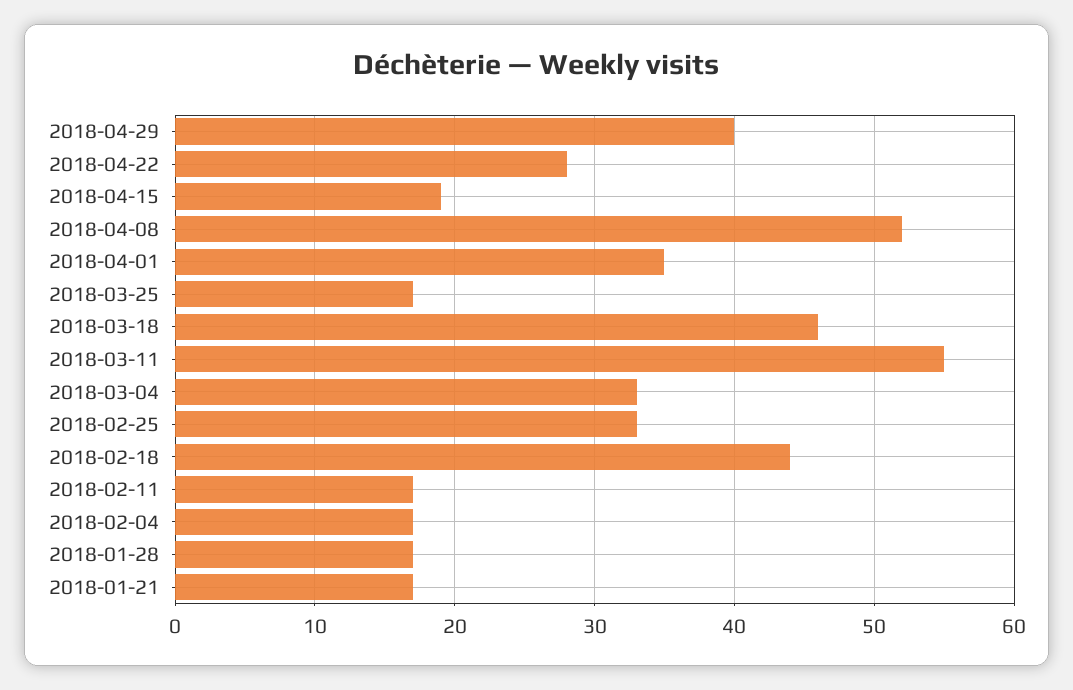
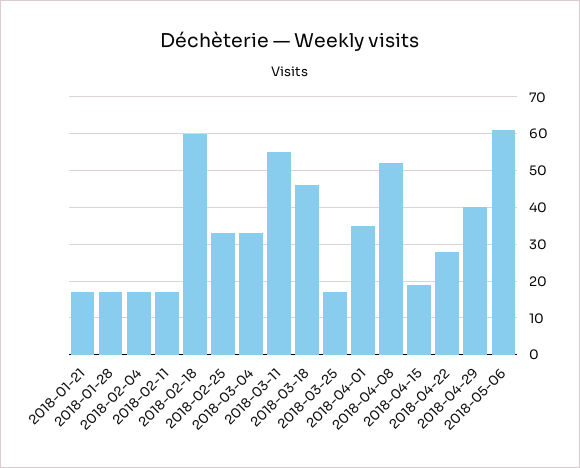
2018-02-18: 44 -> 60
2018-05-06: none -> 60

